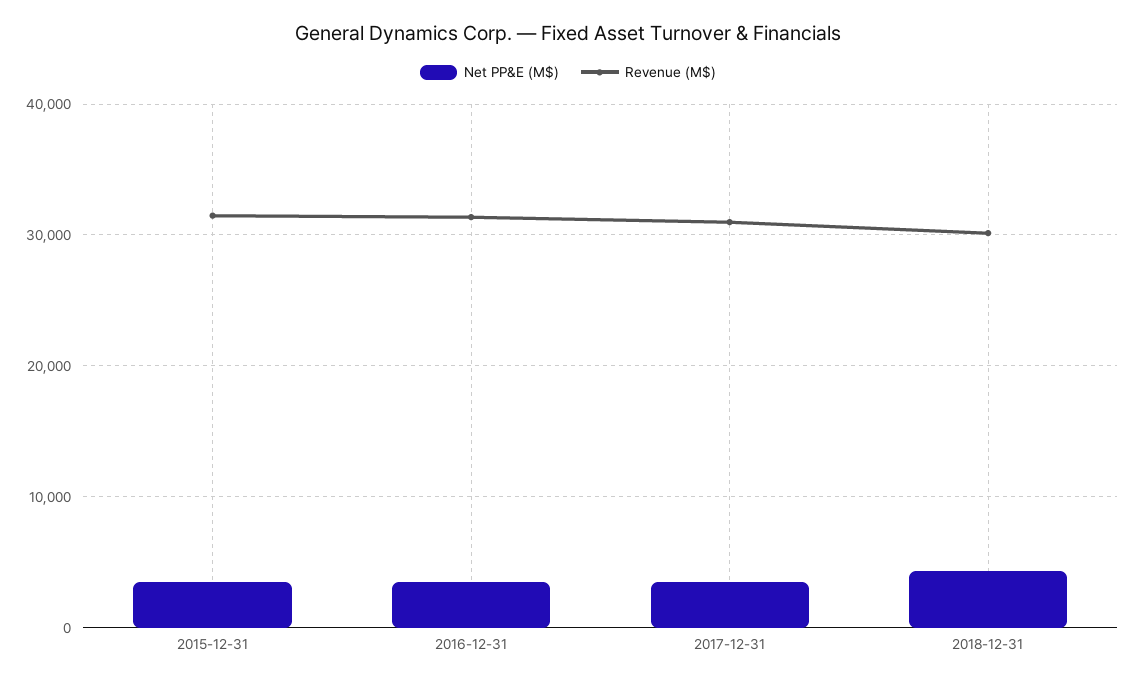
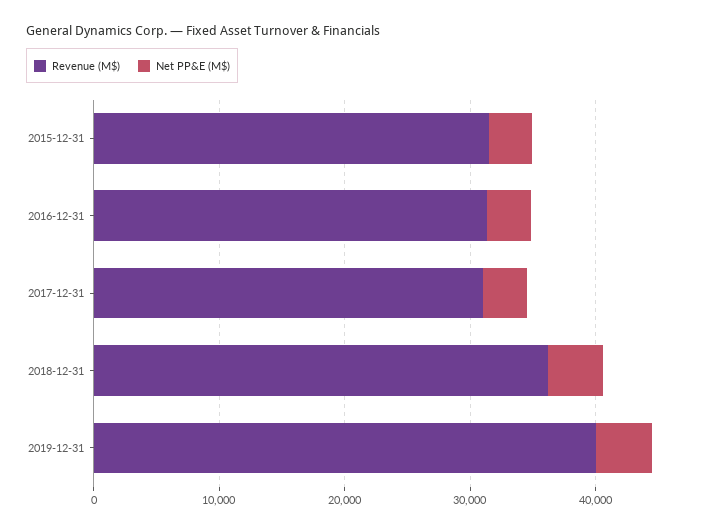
Revenue (M$), 2018-12-31: 30000 -> 36000
Revenue (M$), 2019-12-31: none -> 40000
Net PP&E (M$), 2019-12-31: none -> 4000

